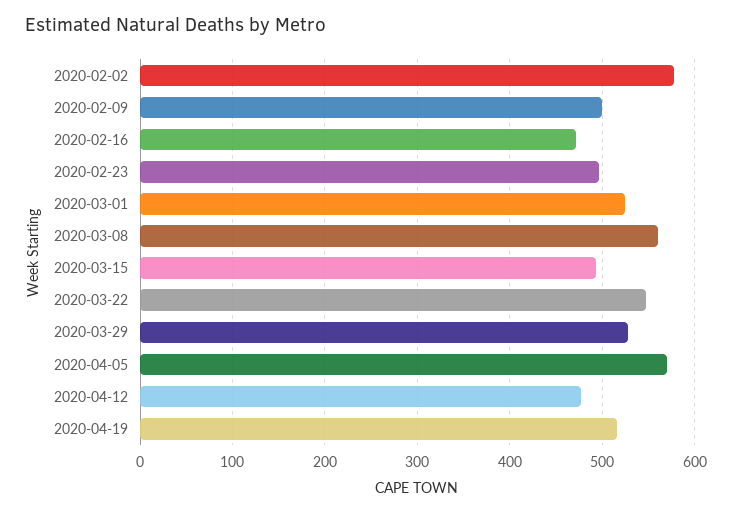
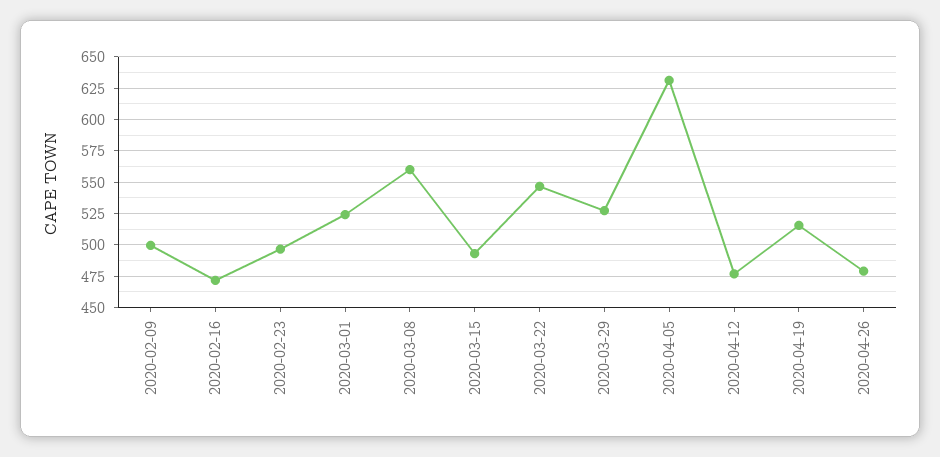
2020-02-02: 580 -> none
2020-04-05: 570 -> 630
2020-04-26: none -> 480

